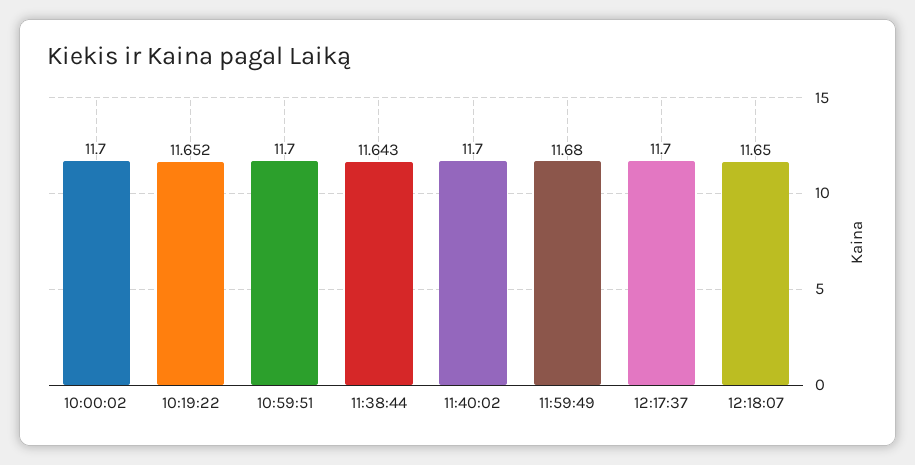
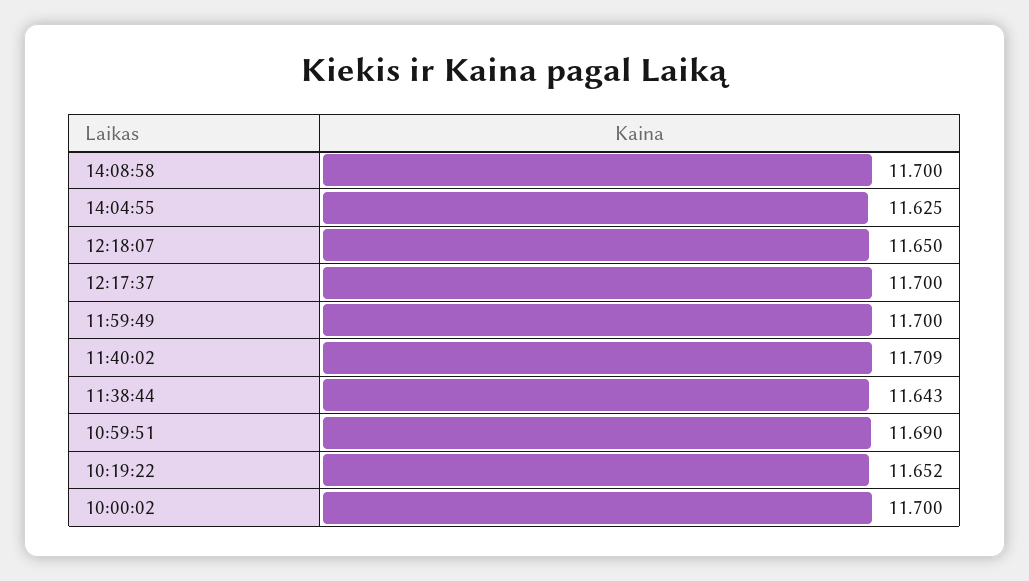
10:59:51: 11.7 -> 11.69
11:40:02: 11.7 -> 11.709
11:59:49: 11.68 -> 11.7
14:08:58: none -> 11.7
14:04:55: none -> 11.625

